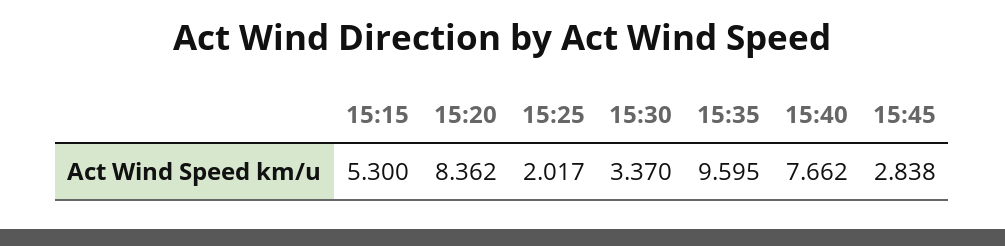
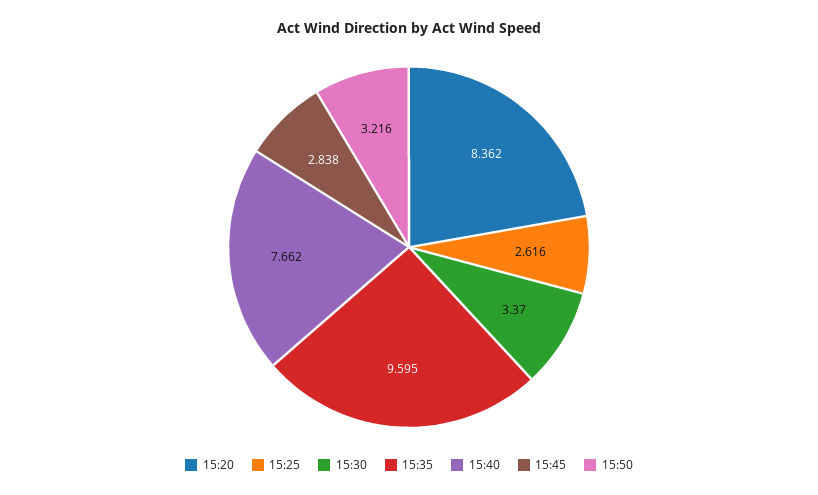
15:15: 5.3 -> none
15:25: 2.017 -> 2.616
15:50: none -> 3.216

